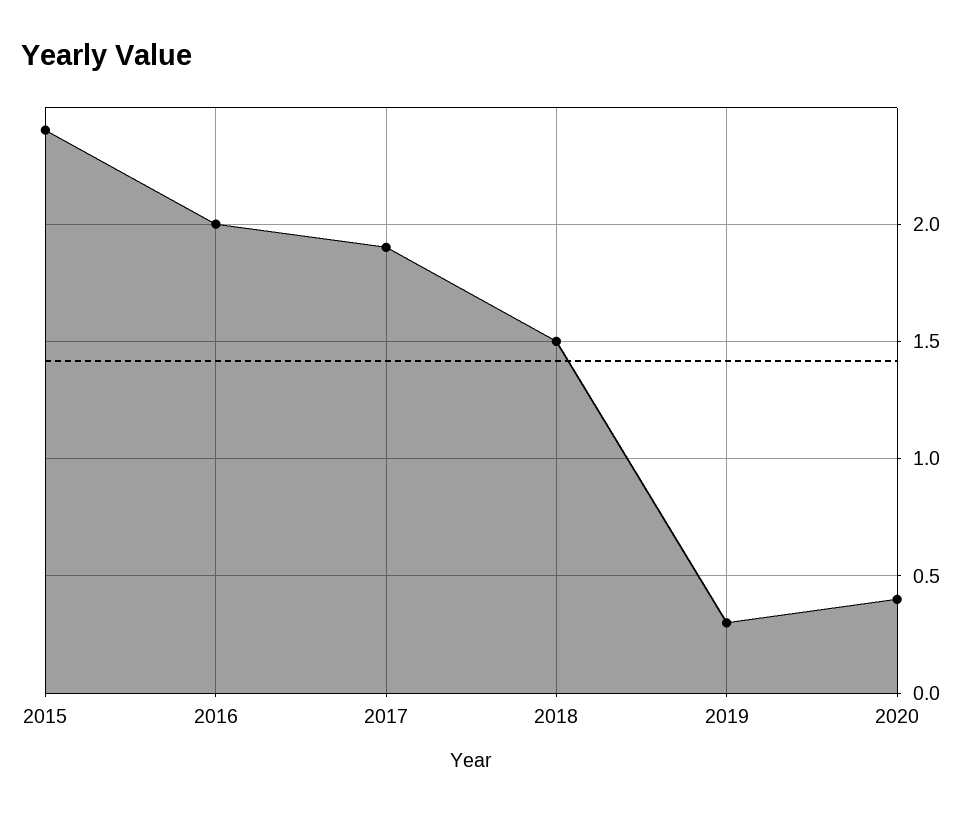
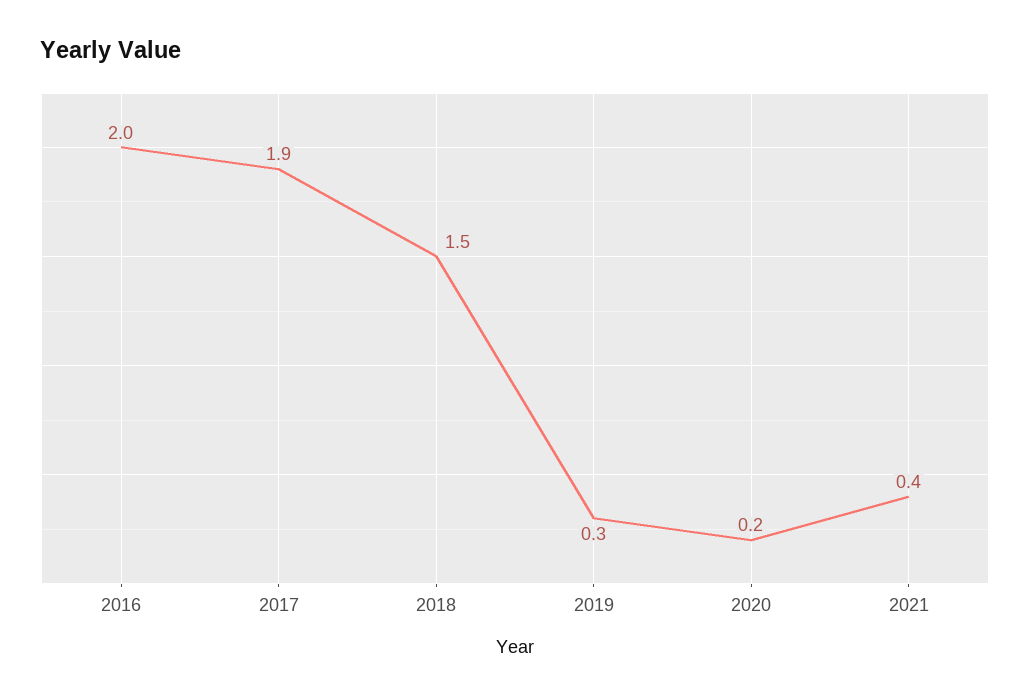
2015: 2.4 -> none
2020: 0.4 -> 0.2
2021: none -> 0.4

